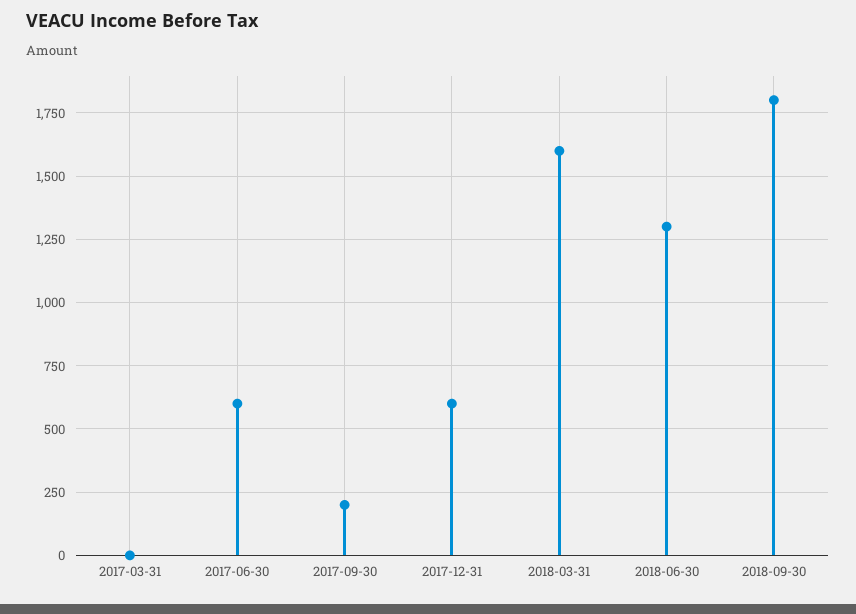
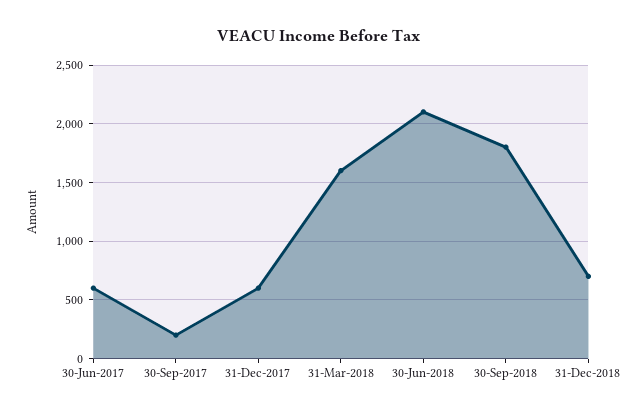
2017-03-31: 0 -> none
2018-06-30: 1300 -> 2100
31-Dec-2018: none -> 700

